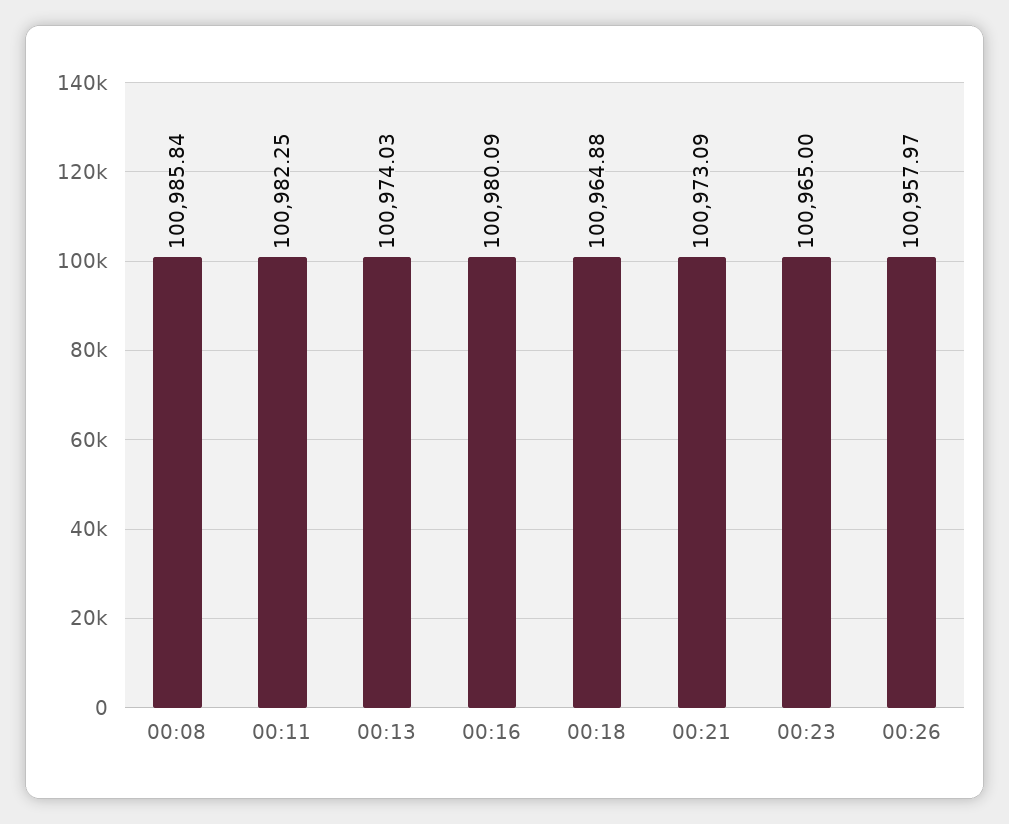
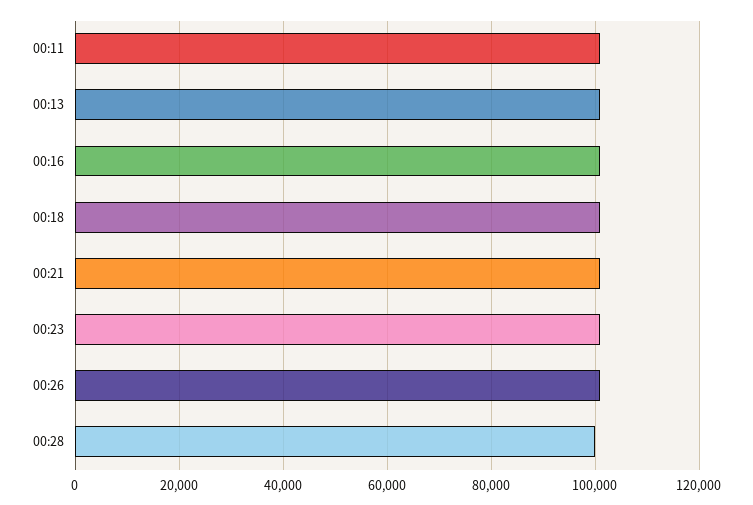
00:08: 100985.84 -> none
00:28: none -> 100000

